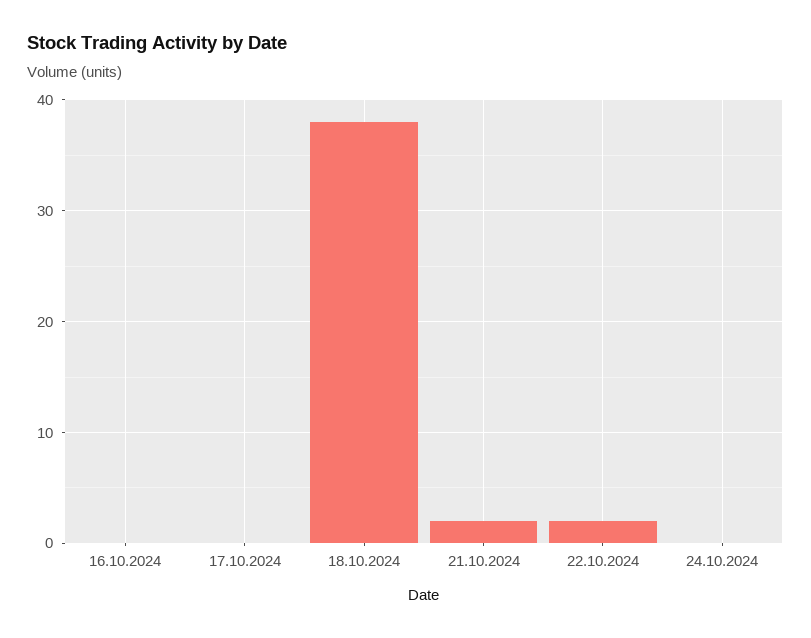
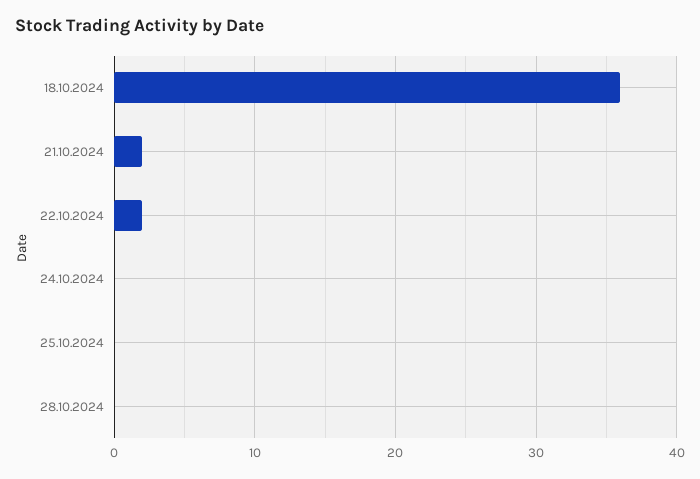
16.10.2024: 0 -> none
17.10.2024: 0 -> none
18.10.2024: 38 -> 36
25.10.2024: none -> 0
28.10.2024: none -> 0

